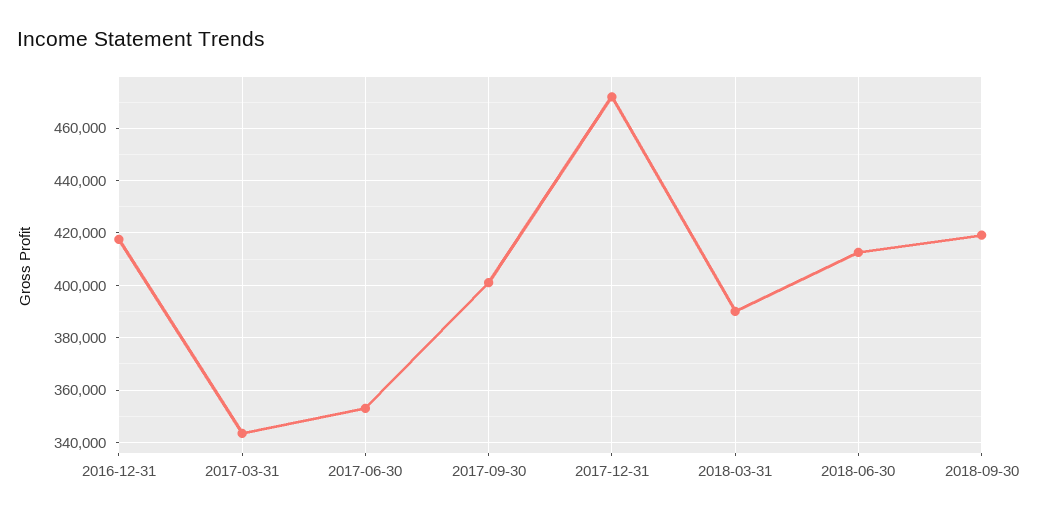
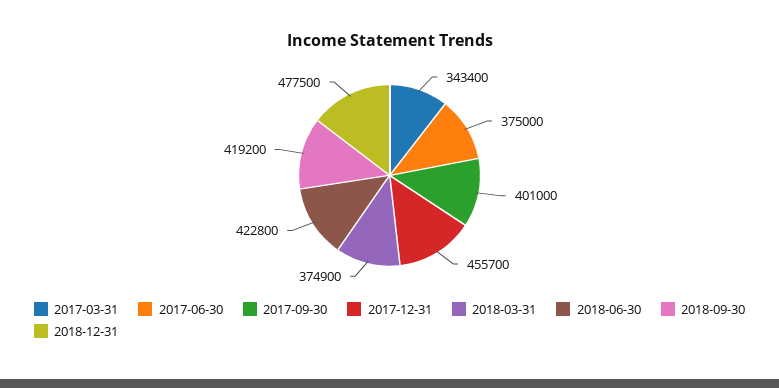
2016-12-31: 417500 -> none
2017-06-30: 352500 -> 375000
2017-12-31: 472500 -> 455700
2018-03-31: 390000 -> 374900
2018-06-30: 412500 -> 422800
2018-12-31: none -> 477500

